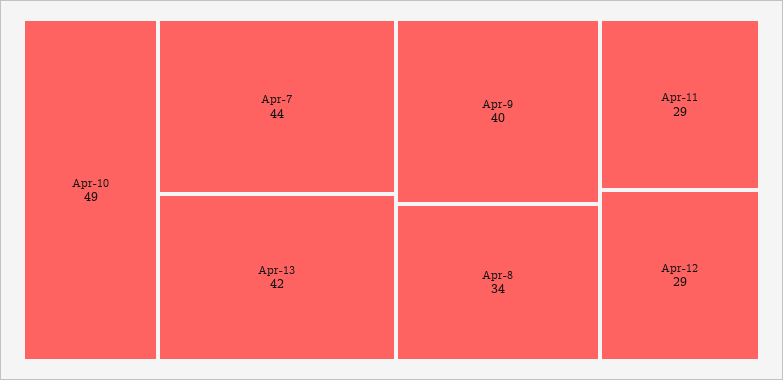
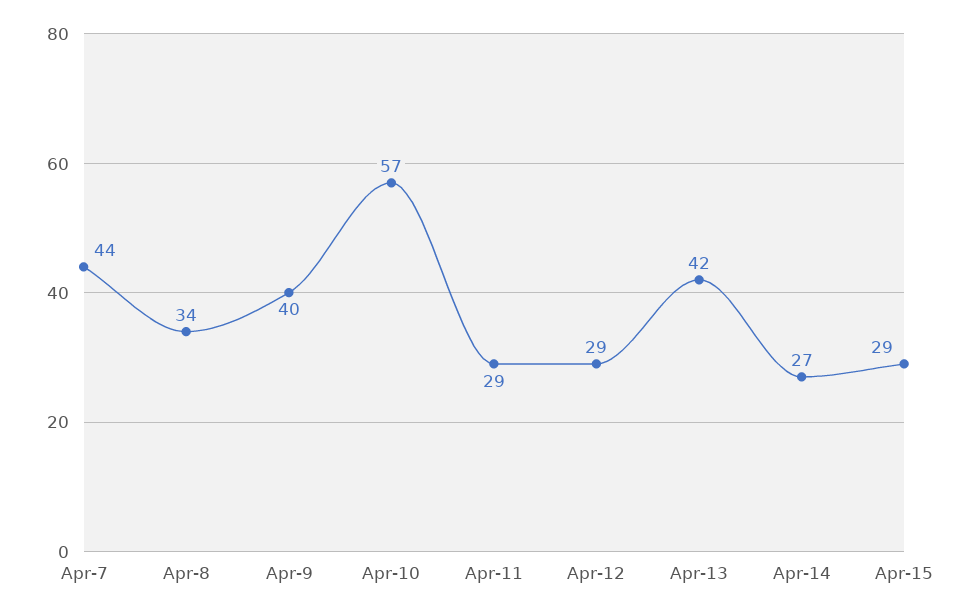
Apr-10: 49 -> 57
Apr-14: none -> 27
Apr-15: none -> 29

